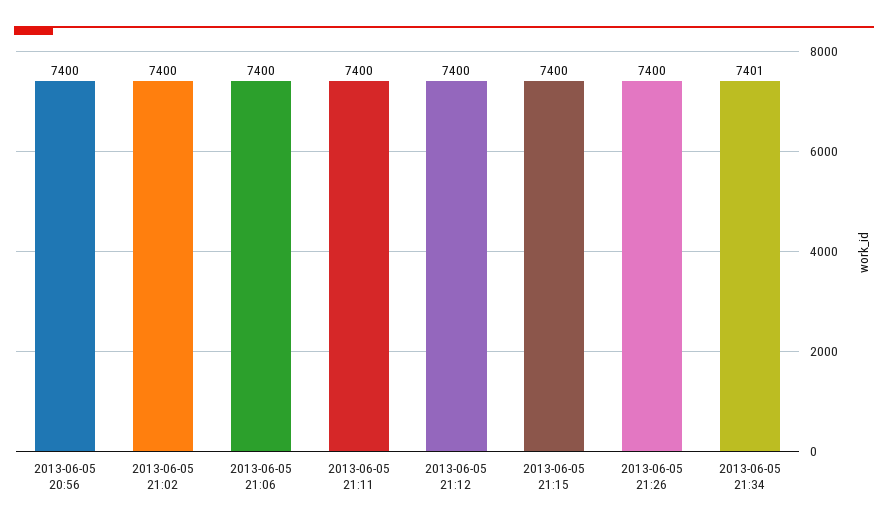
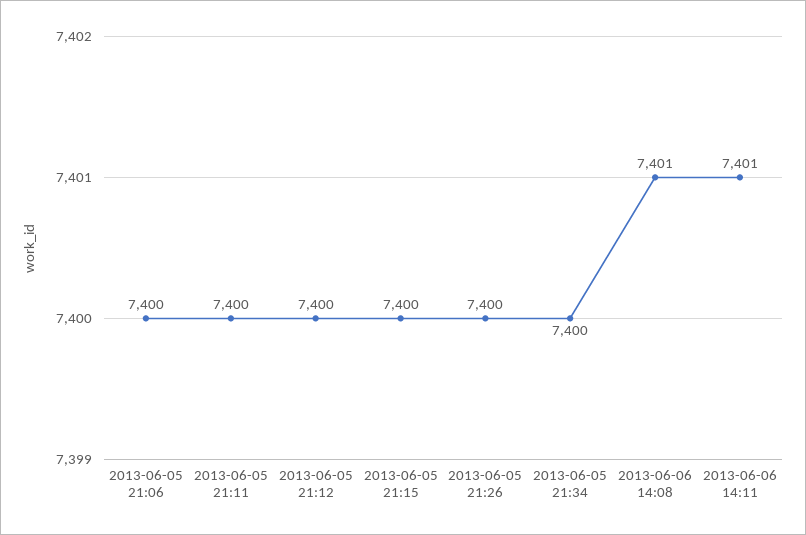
2013-06-05 20:56: 7400 -> none
2013-06-05 21:02: 7400 -> none
2013-06-05 21:34: 7401 -> 7400
2013-06-06 14:08: none -> 7401
2013-06-06 14:11: none -> 7401

